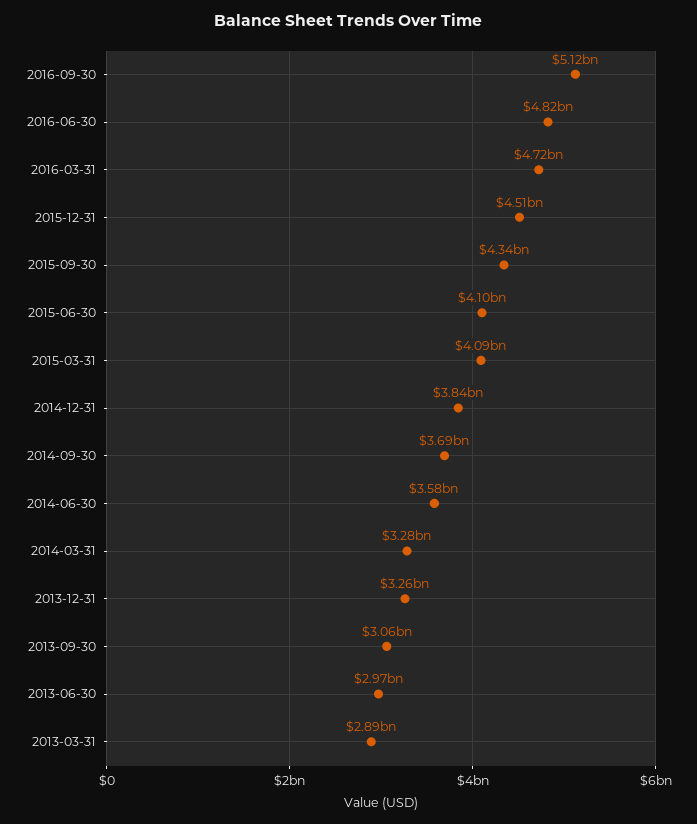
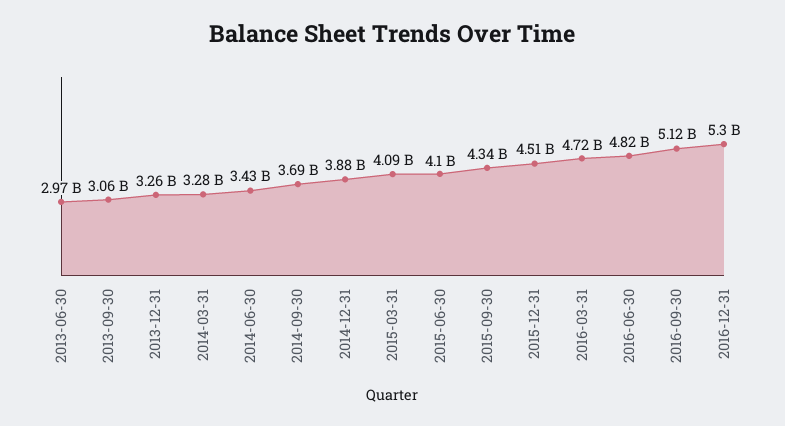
2014-12-31: 3840000000 -> 3880000000
2014-06-30: 3580000000 -> 3430000000
2013-03-31: 2890000000 -> none
2016-12-31: none -> 5300000000

